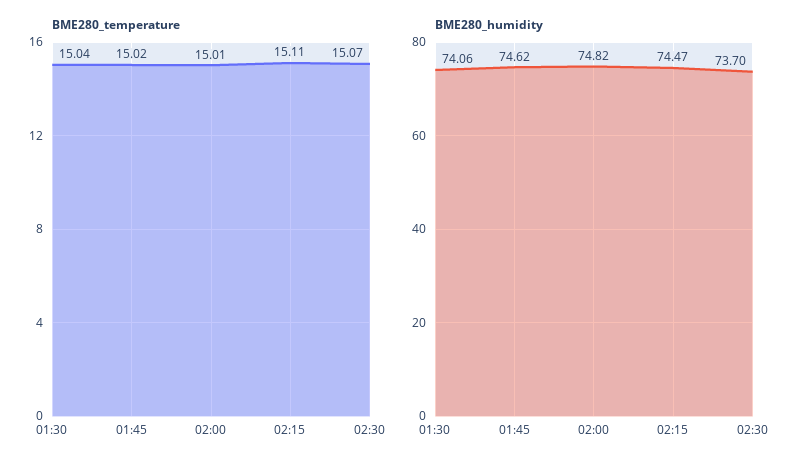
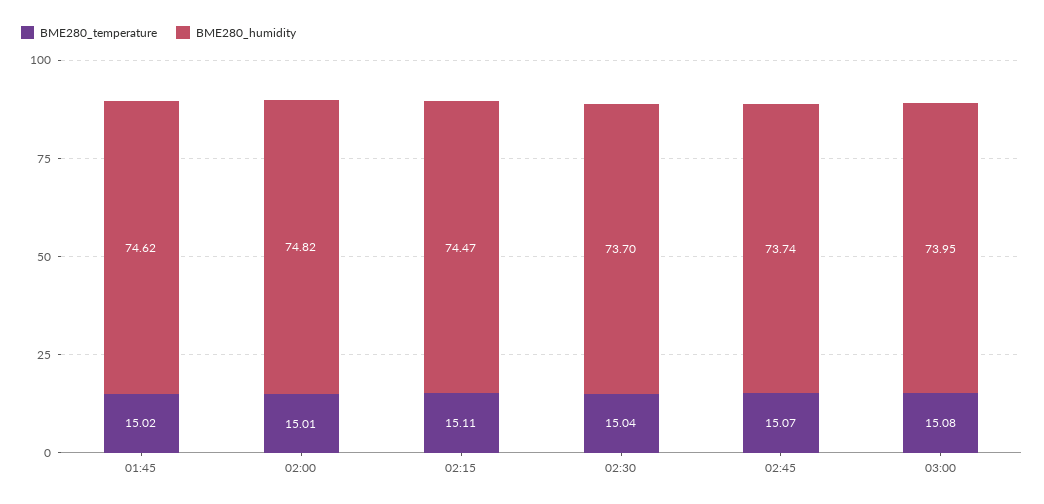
BME280_temperature, 01:30: 15.04 -> none
BME280_temperature, 02:30: 15.07 -> 15.04
BME280_humidity, 01:30: 74.06 -> none
BME280_temperature, 02:45: none -> 15.07
BME280_humidity, 02:45: none -> 73.74
BME280_temperature, 03:00: none -> 15.08
BME280_humidity, 03:00: none -> 73.95

